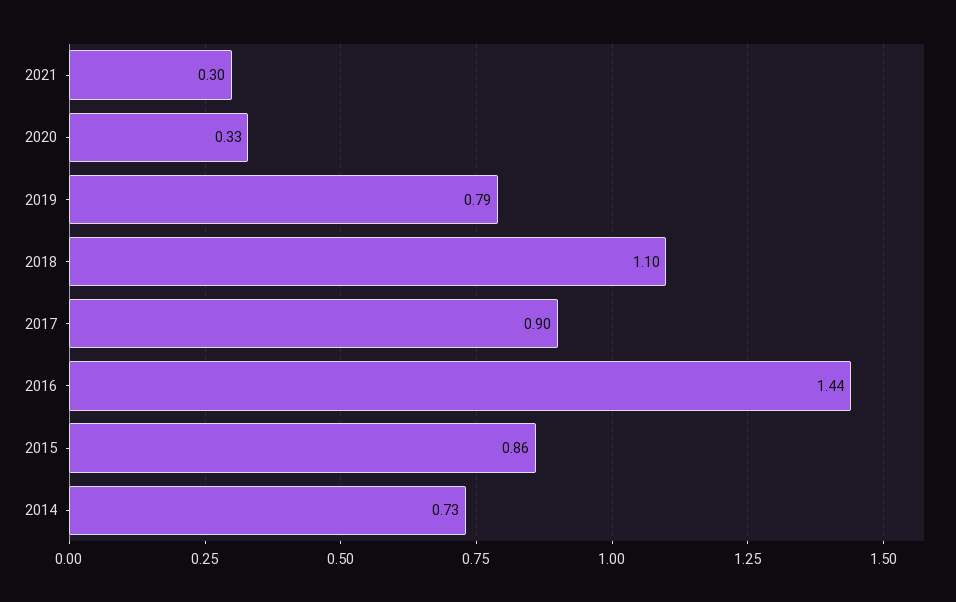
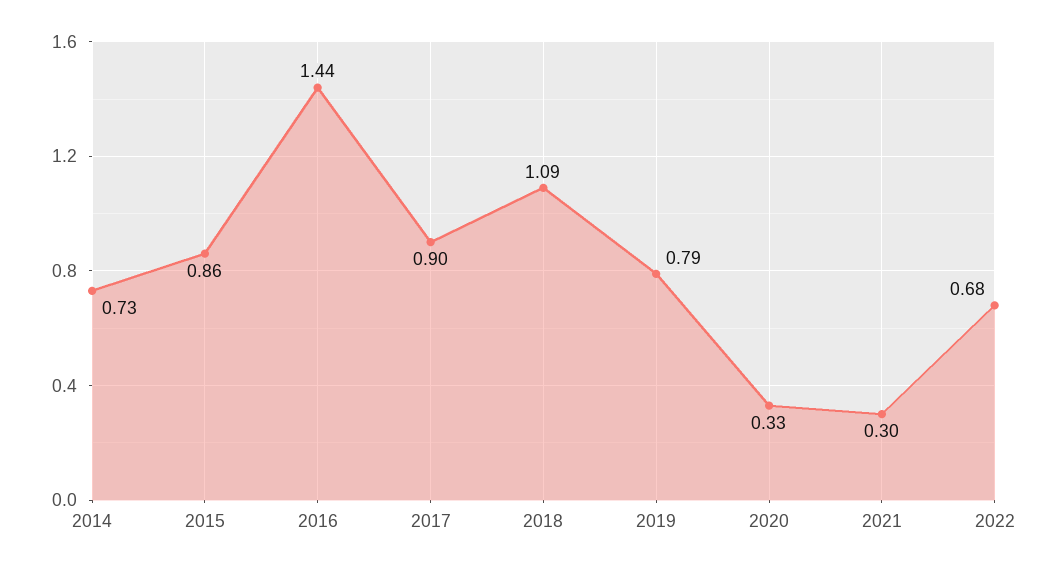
2018: 1.1 -> 1.09
2022: none -> 0.68

